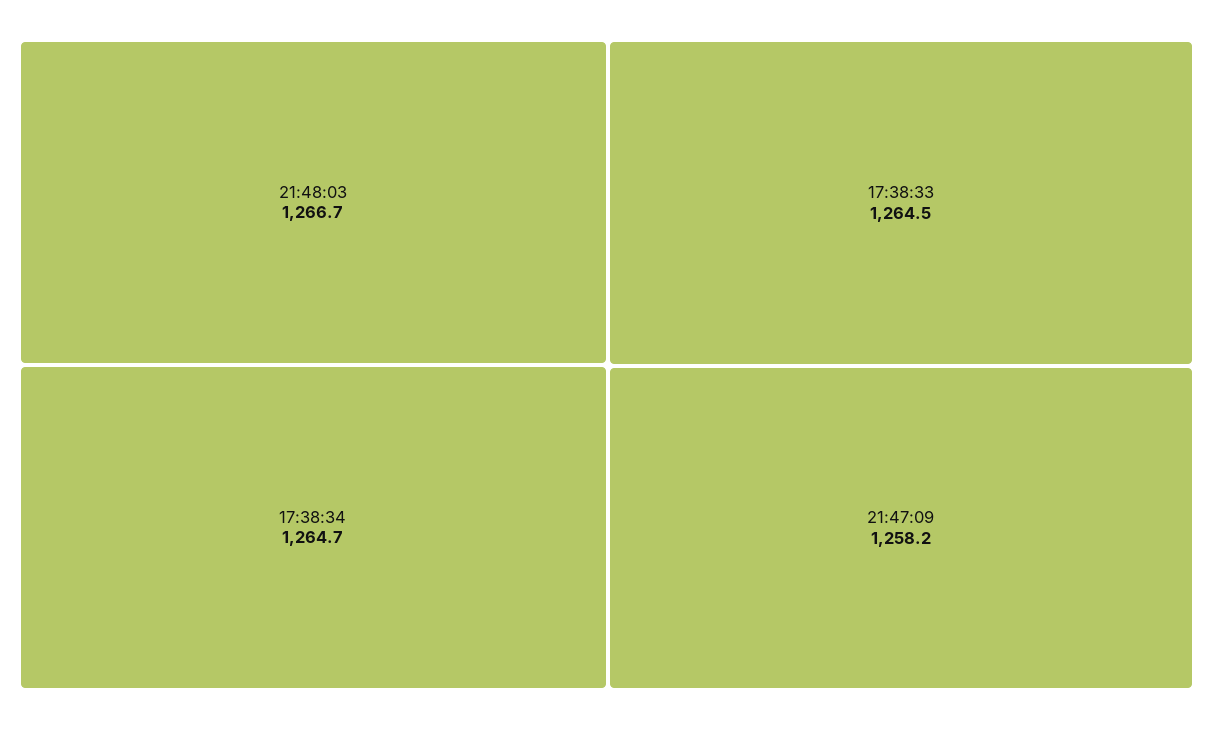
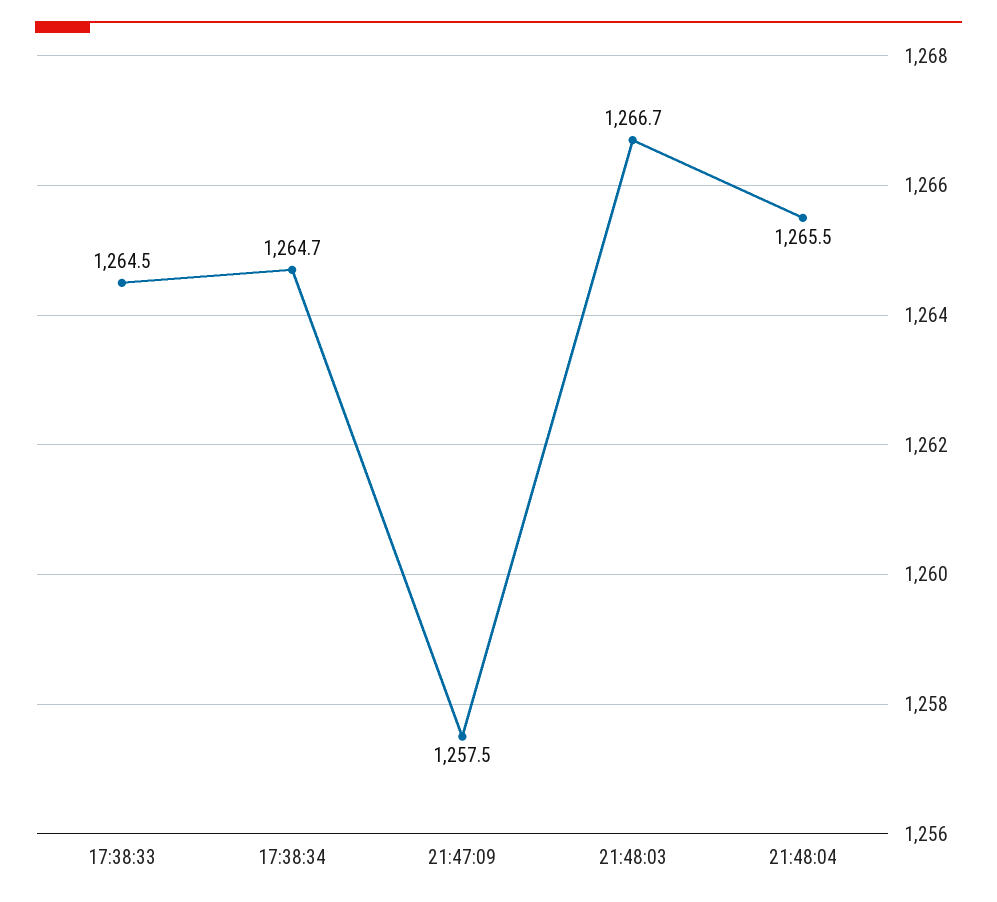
21:47:09: 1258.2 -> 1257.5
21:48:04: none -> 1265.5

